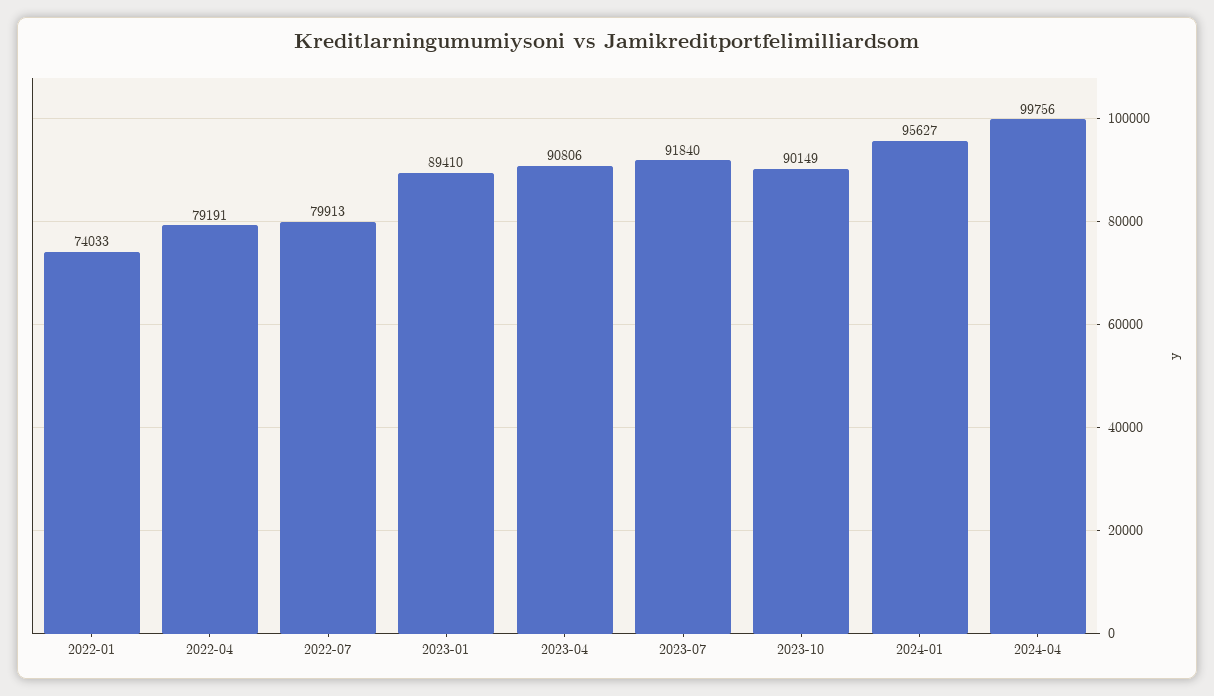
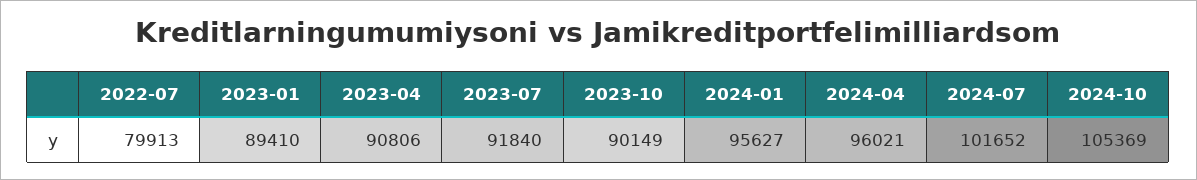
2022-01: 74033 -> none
2022-04: 79191 -> none
2024-04: 99756 -> 96021
2024-07: none -> 101652
2024-10: none -> 105369

